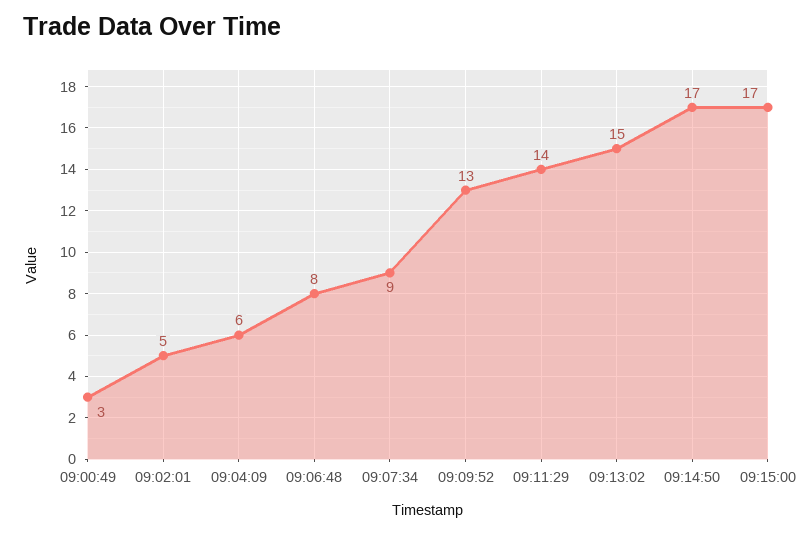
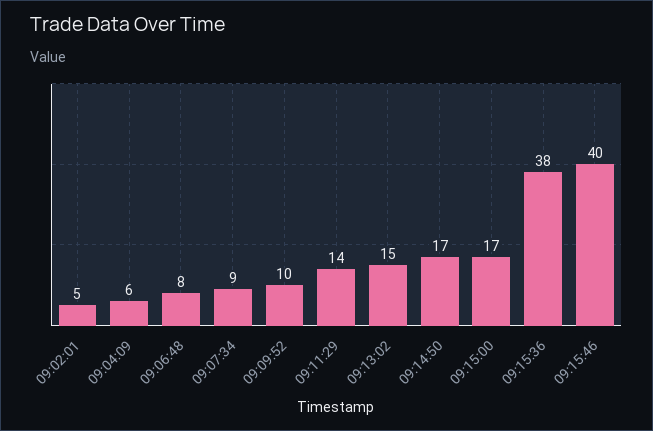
09:00:49: 3 -> none
09:09:52: 13 -> 10
09:15:36: none -> 38
09:15:46: none -> 40

